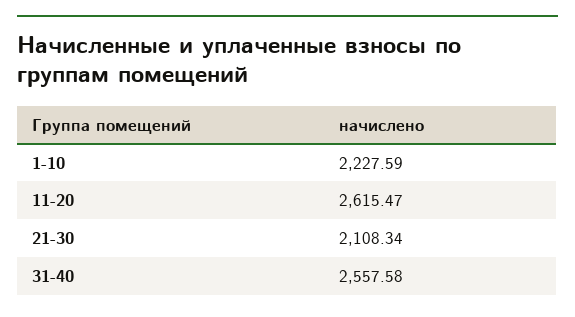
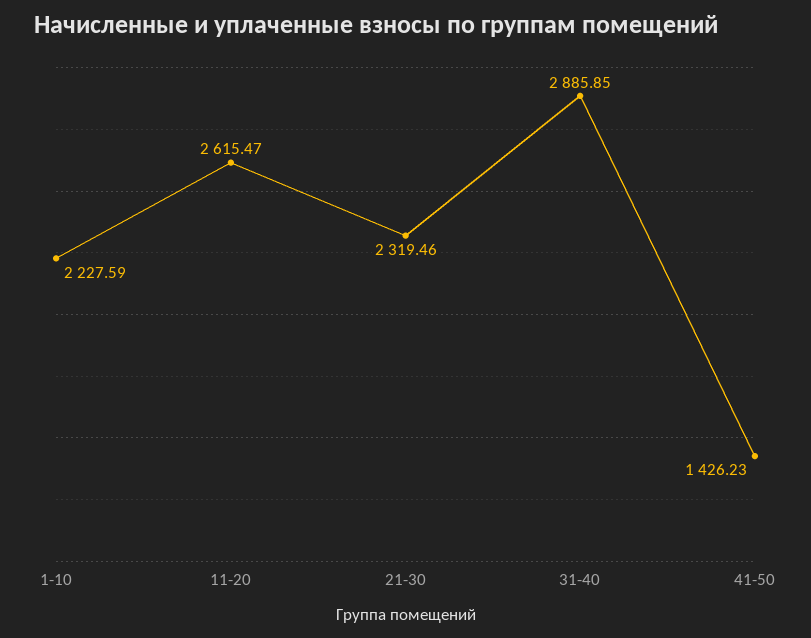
21-30: 2108.34 -> 2319.46
31-40: 2557.58 -> 2885.85
41-50: none -> 1426.23

